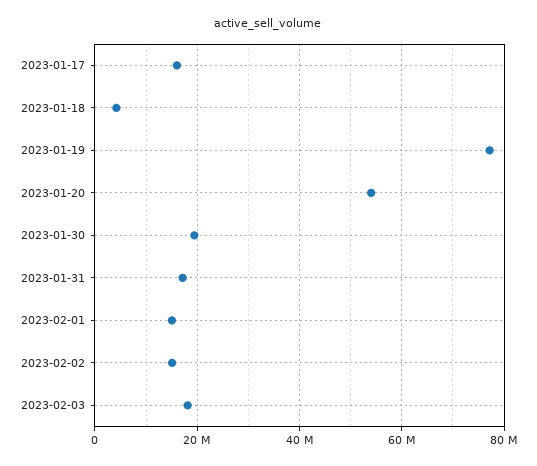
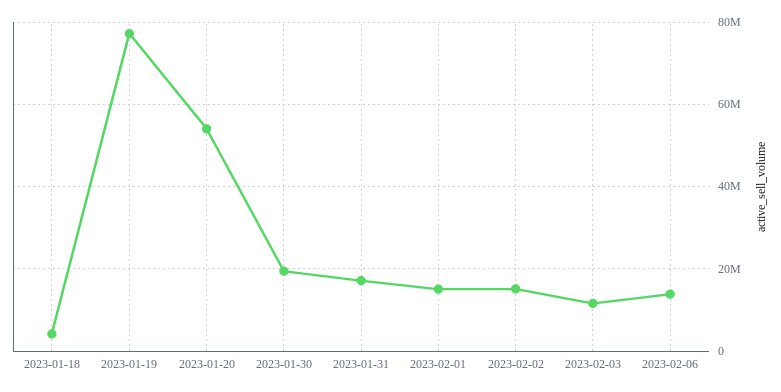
2023-01-17: 16000000 -> none
2023-02-03: 18000000 -> 12000000
2023-02-06: none -> 14000000

